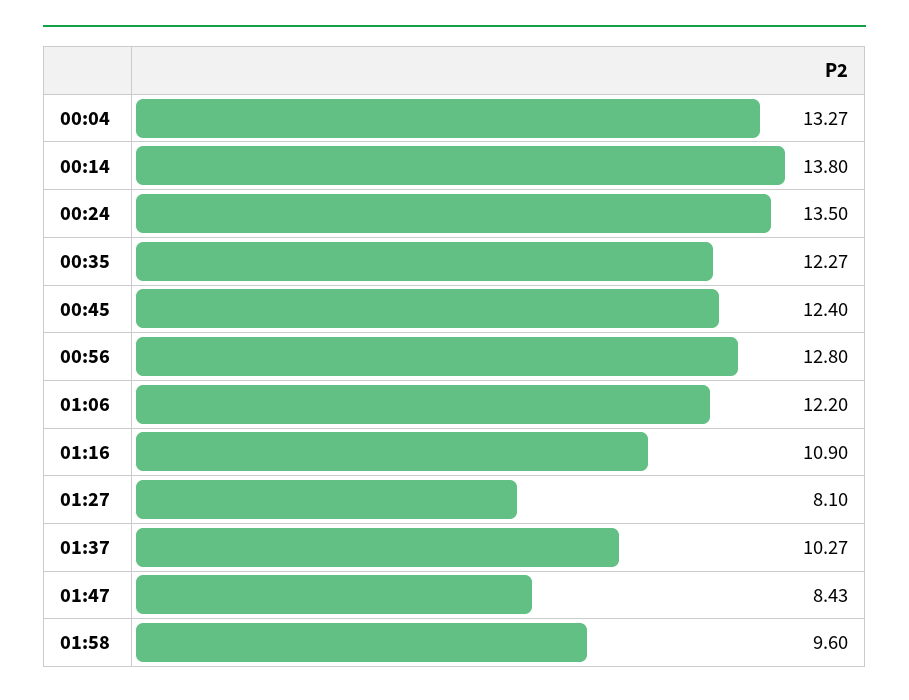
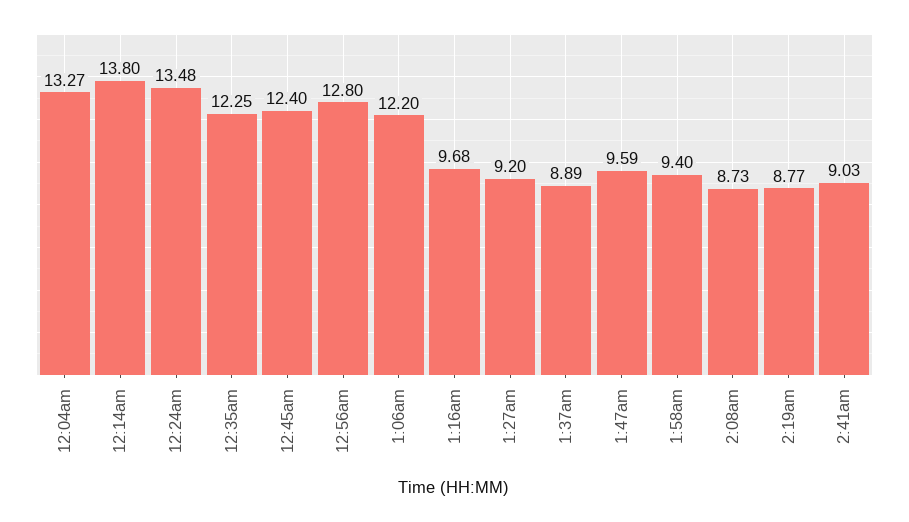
00:24: 13.5 -> 13.48
00:35: 12.27 -> 12.25
01:16: 10.9 -> 9.68
01:27: 8.1 -> 9.2
01:37: 10.27 -> 8.89
01:47: 8.43 -> 9.59
01:58: 9.6 -> 9.4
2:08am: none -> 8.73
2:19am: none -> 8.77
2:41am: none -> 9.03

